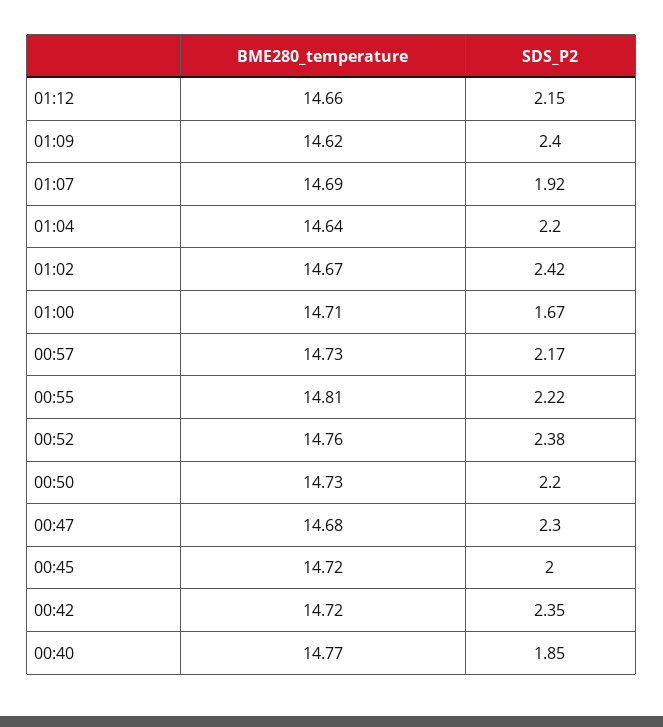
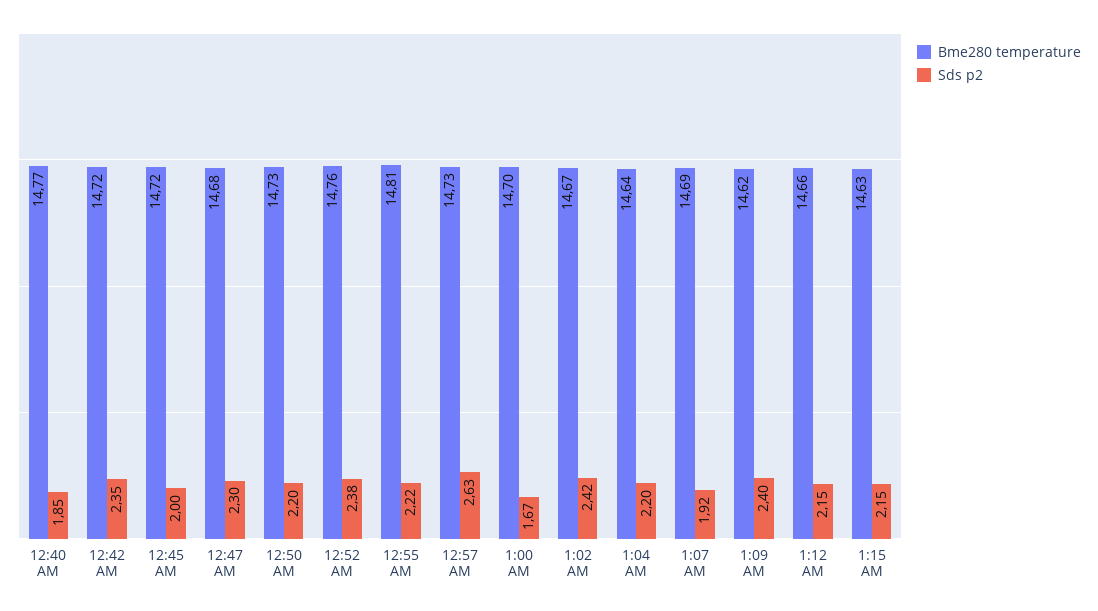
BME280_temperature, 01:00: 14.71 -> 14.7
SDS_P2, 00:57: 2.17 -> 2.63
BME280_temperature, 1:15 AM: none -> 14.63
SDS_P2, 1:15 AM: none -> 2.15

